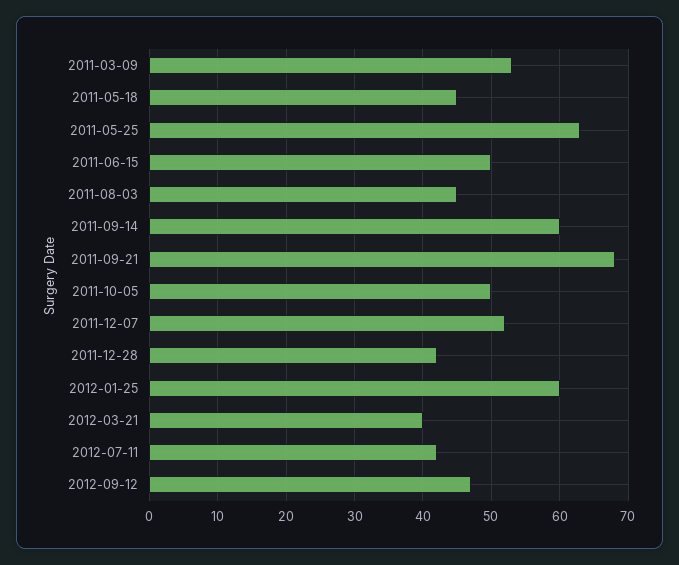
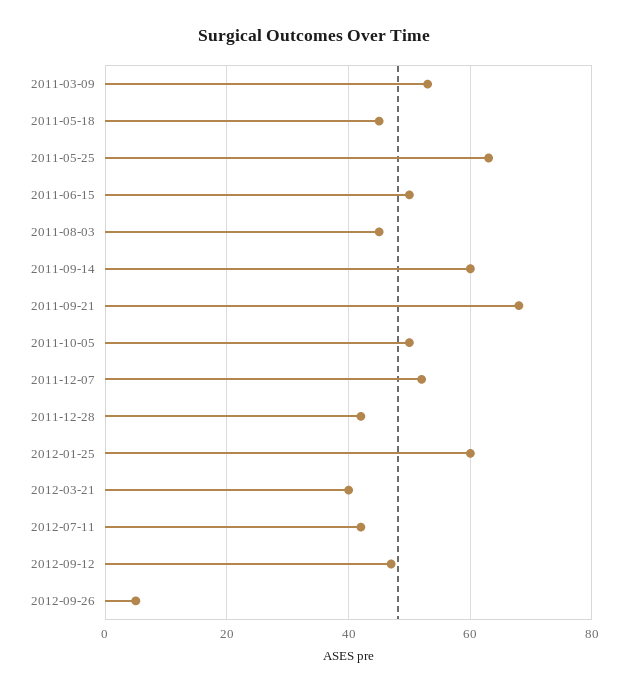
2012-09-26: none -> 5

